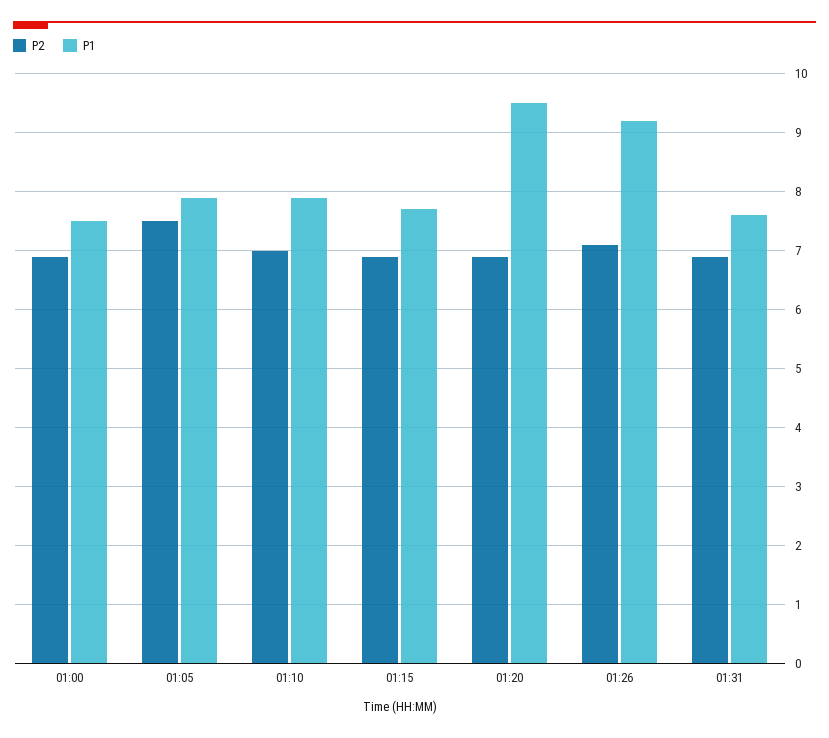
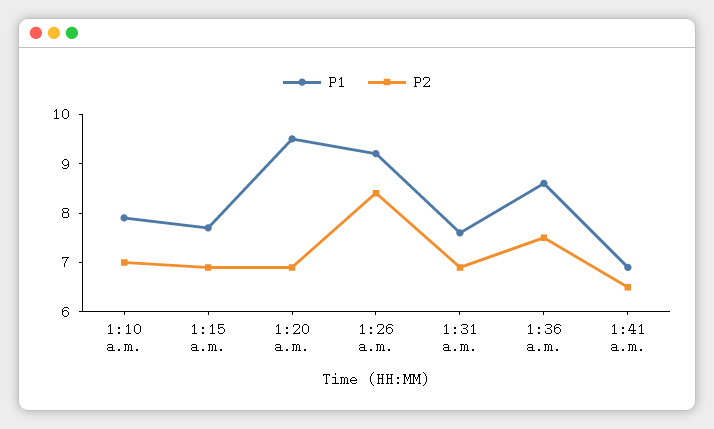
P2, 01:00: 7 -> none
P1, 01:00: 7.5 -> none
P2, 01:05: 7.5 -> none
P1, 01:05: 8 -> none
P2, 01:26: 7 -> 8.5
P1, 1:36 a.m.: none -> 8.5
P2, 1:36 a.m.: none -> 7.5
P1, 1:41 a.m.: none -> 7
P2, 1:41 a.m.: none -> 6.5

